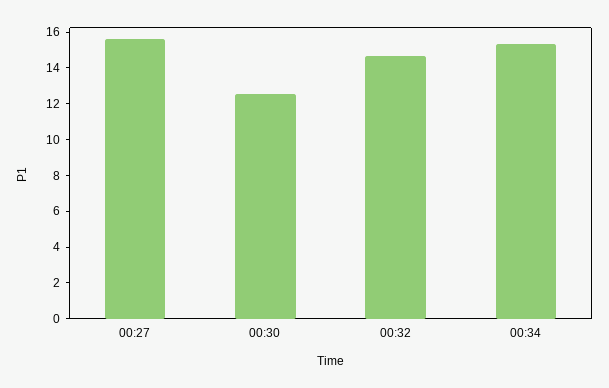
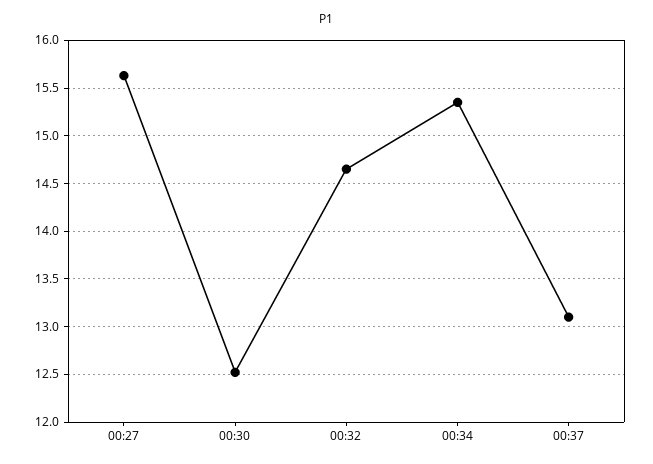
00:37: none -> 13.1

